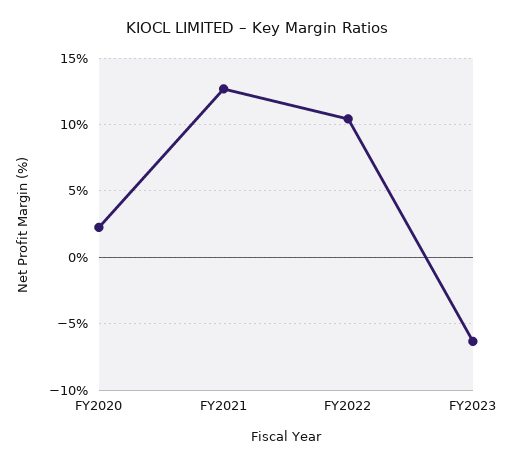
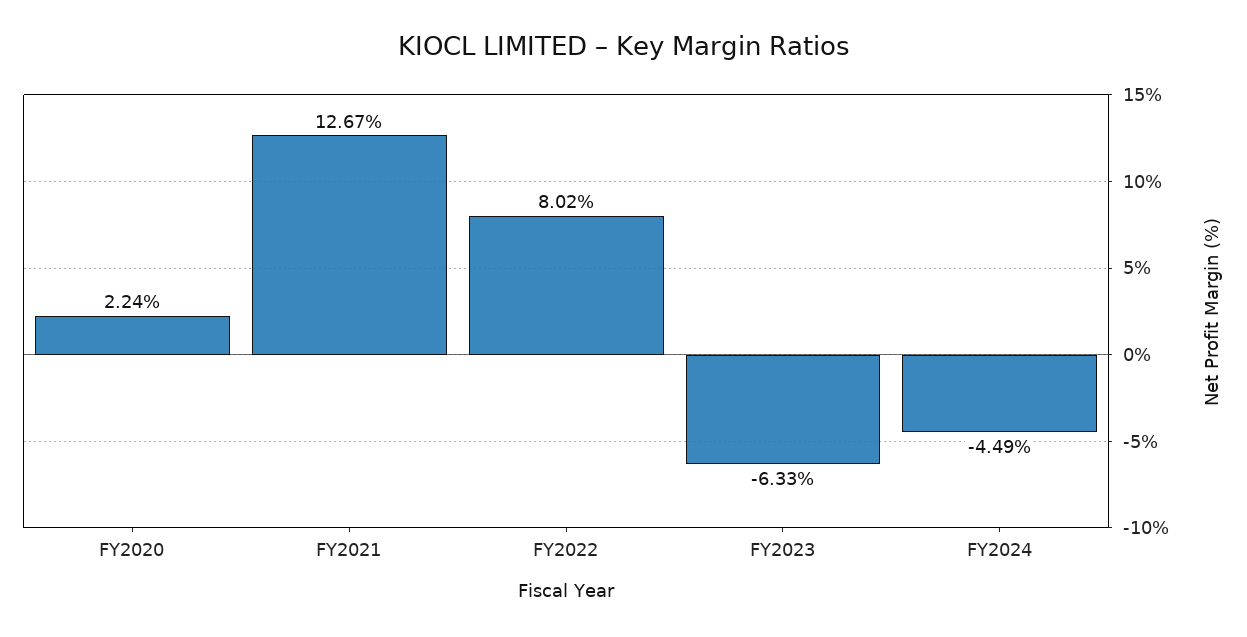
FY2022: 10.5 -> 8.02
FY2024: none -> -4.49

